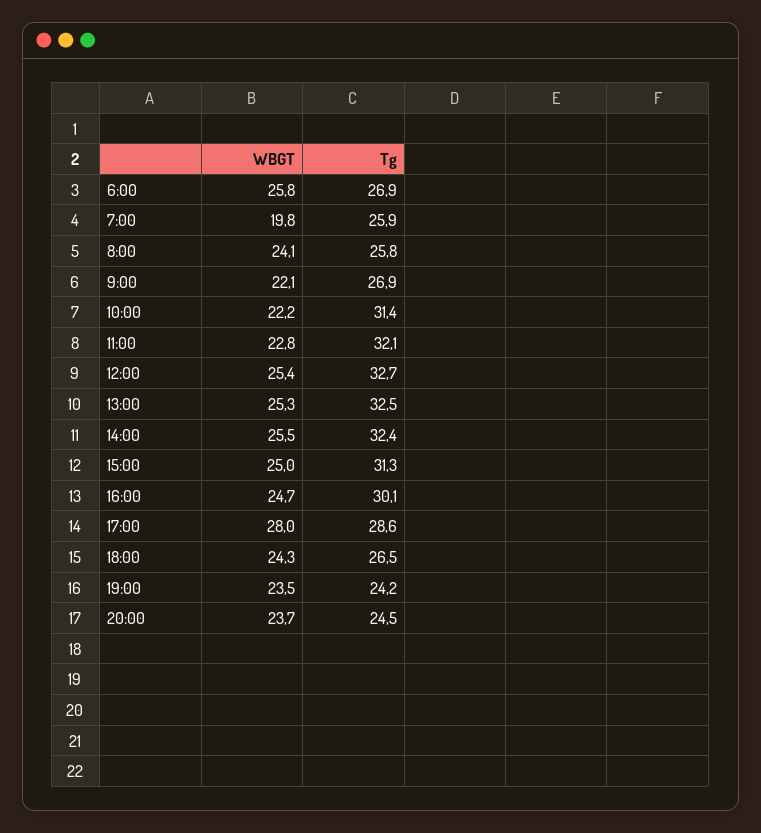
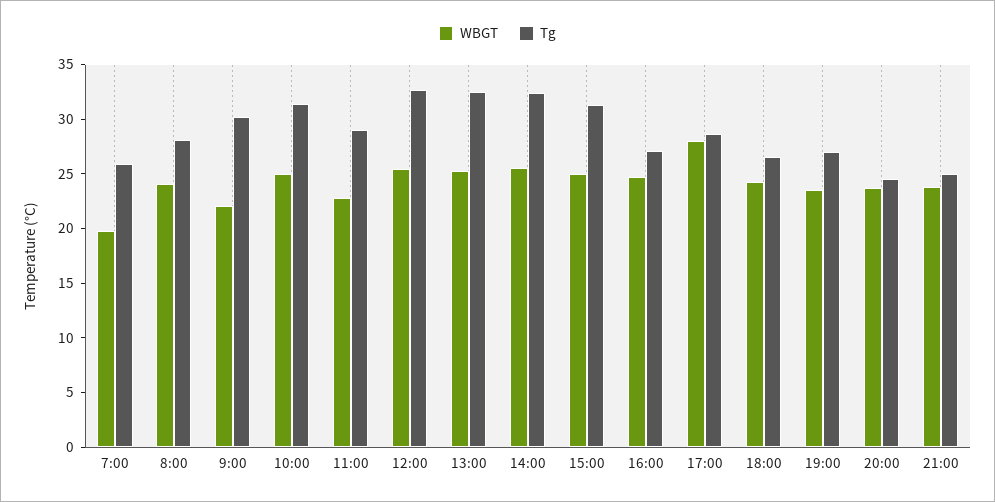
WBGT, 6:00: 25.8 -> none
Tg, 6:00: 26.9 -> none
Tg, 8:00: 25.8 -> 28
Tg, 9:00: 26.9 -> 30
WBGT, 10:00: 22.2 -> 25
Tg, 11:00: 32.1 -> 29
Tg, 16:00: 30.1 -> 27
Tg, 19:00: 24.2 -> 27
WBGT, 21:00: none -> 24
Tg, 21:00: none -> 25

